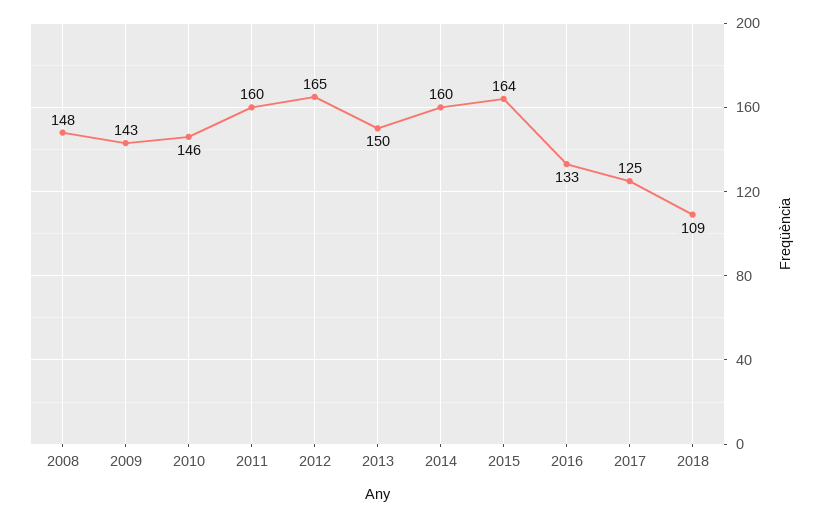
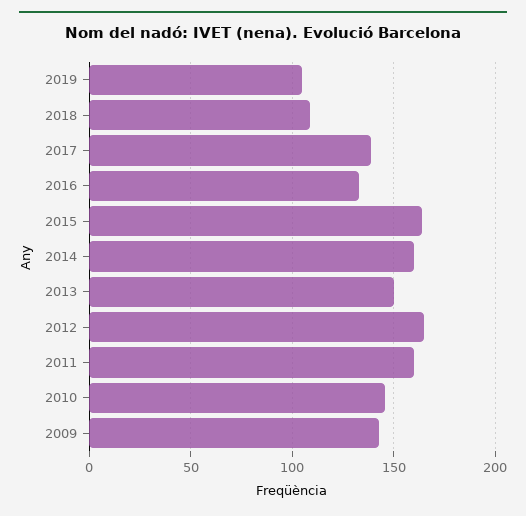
2008: 148 -> none
2017: 125 -> 140
2019: none -> 105

